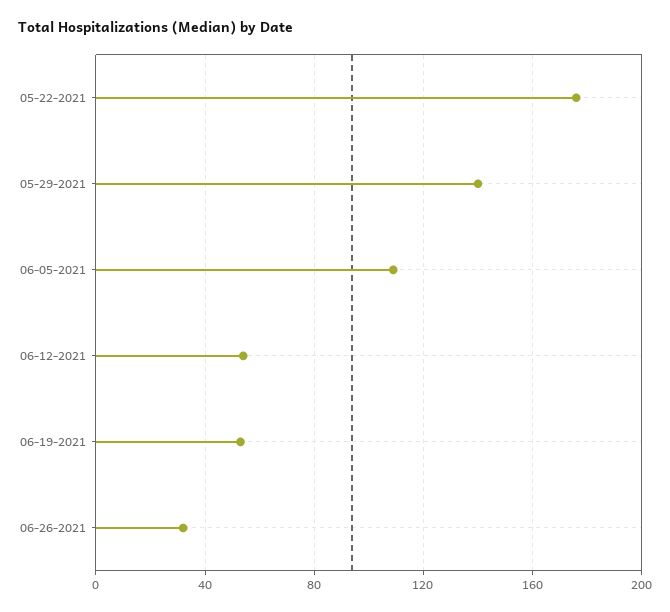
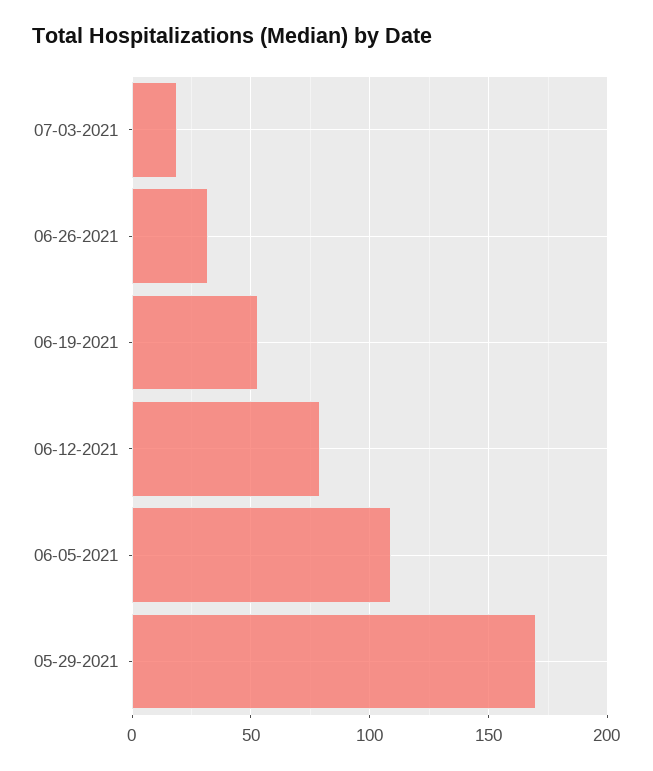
05-22-2021: 175 -> none
05-29-2021: 140 -> 170
06-12-2021: 55 -> 80
07-03-2021: none -> 20

